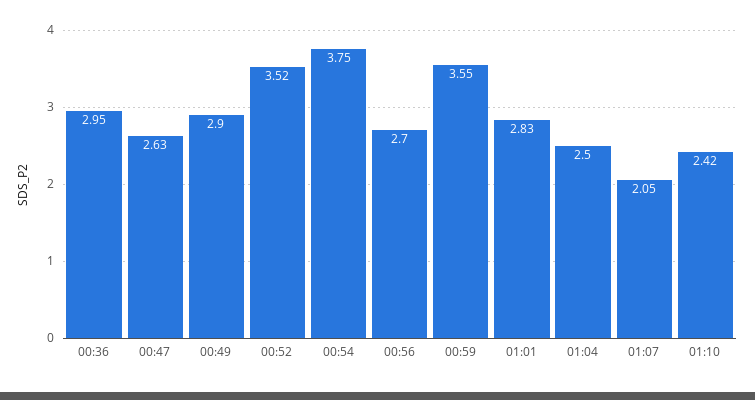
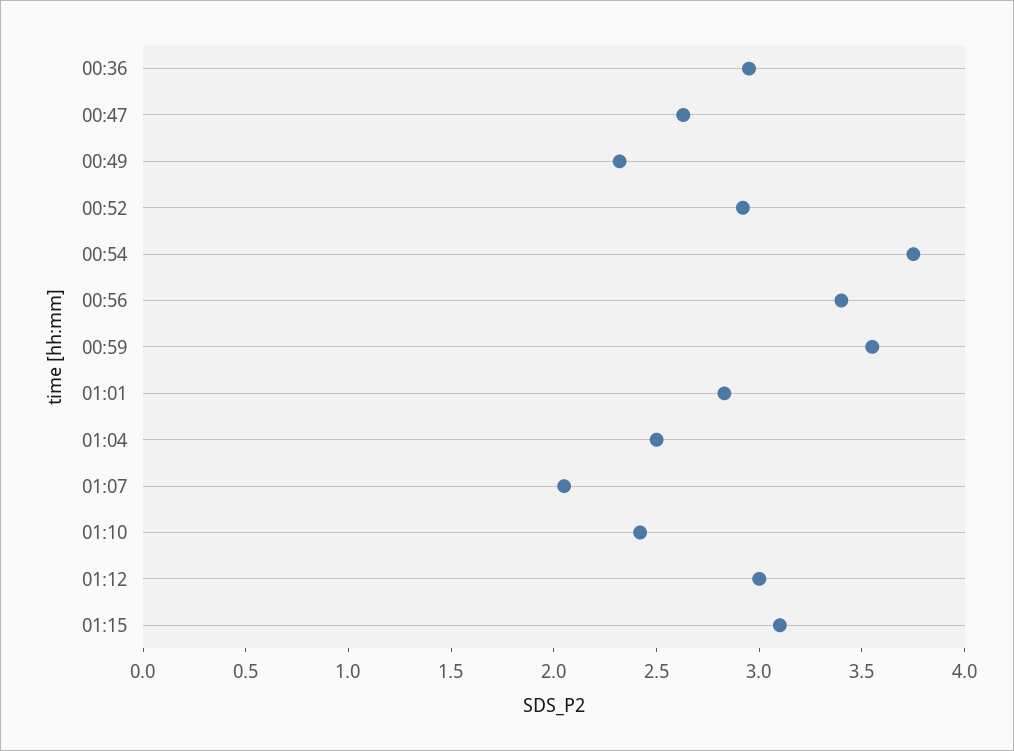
00:49: 2.9 -> 2.3
00:52: 3.52 -> 2.9
00:56: 2.7 -> 3.4
01:12: none -> 3
01:15: none -> 3.1

